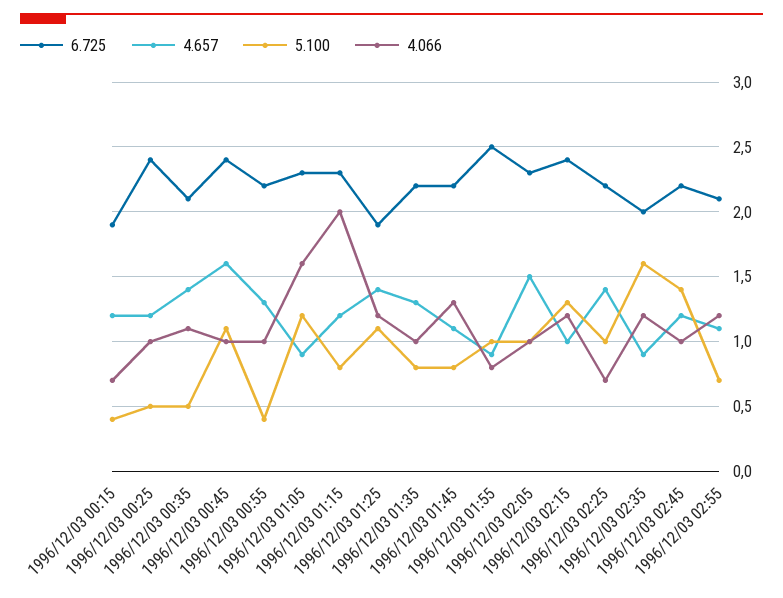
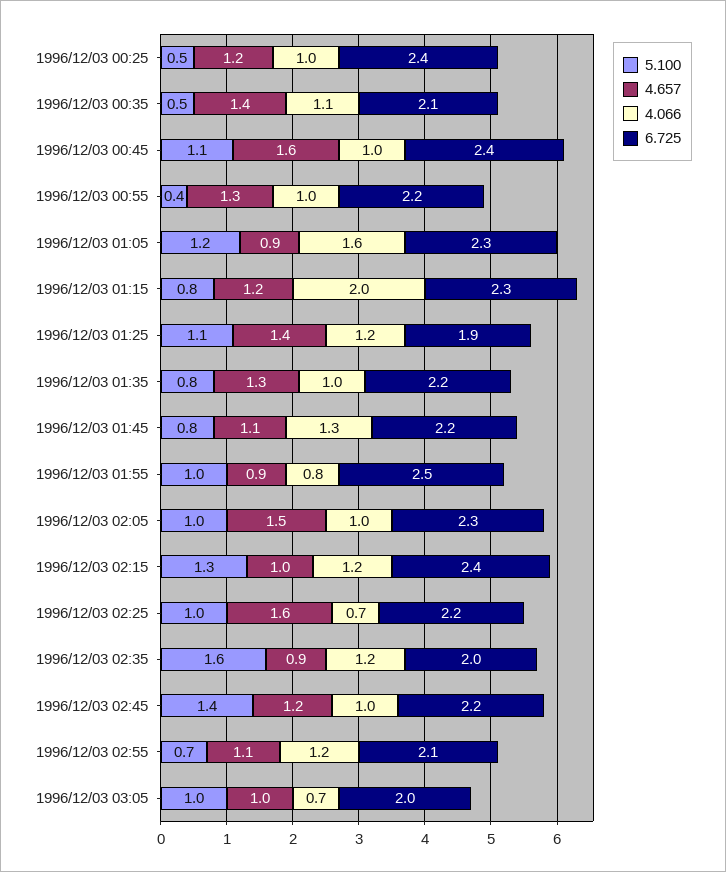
6.725, 1996/12/03 00:15: 1.9 -> none
4.657, 1996/12/03 00:15: 1.2 -> none
5.100, 1996/12/03 00:15: 0.4 -> none
4.066, 1996/12/03 00:15: 0.7 -> none
4.657, 1996/12/03 02:25: 1.4 -> 1.6
5.100, 1996/12/03 03:05: none -> 1
4.657, 1996/12/03 03:05: none -> 1
4.066, 1996/12/03 03:05: none -> 0.7
6.725, 1996/12/03 03:05: none -> 2

